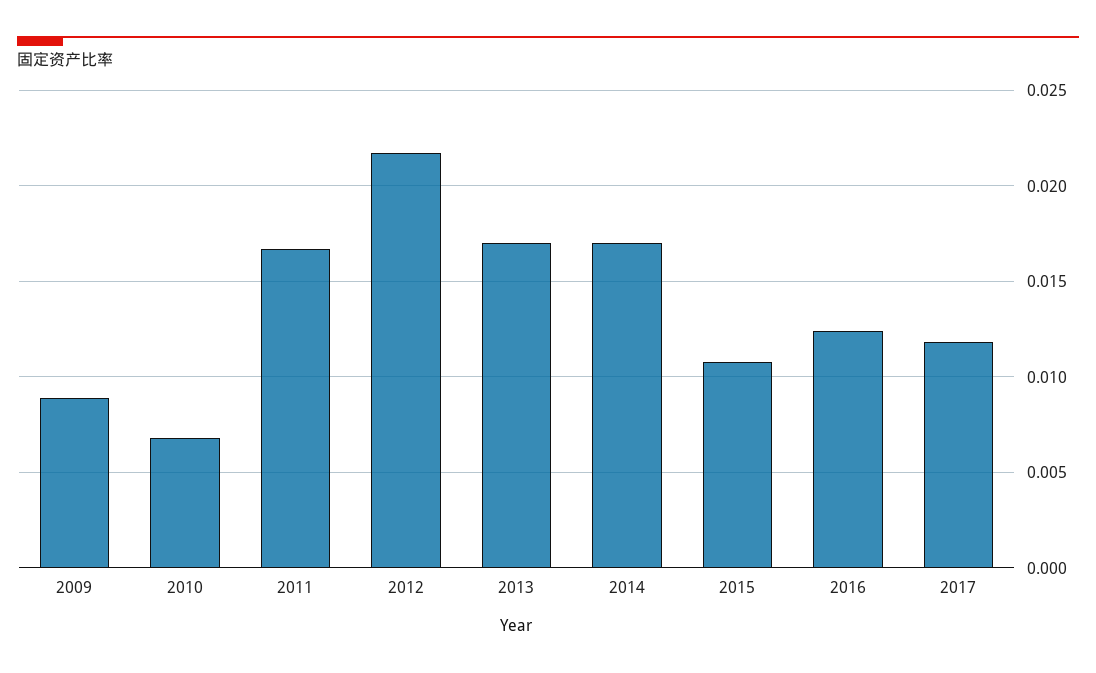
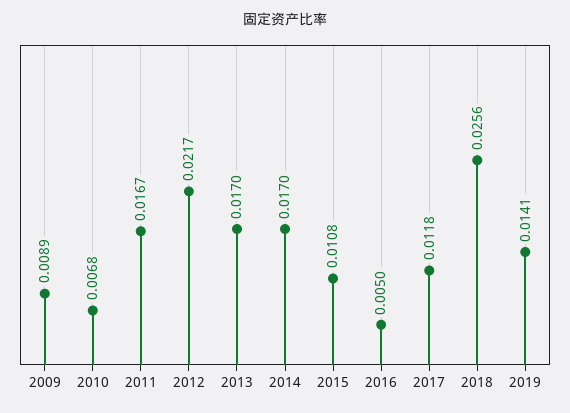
2016: 0.0125 -> 0.005
2018: none -> 0.0256
2019: none -> 0.0141

